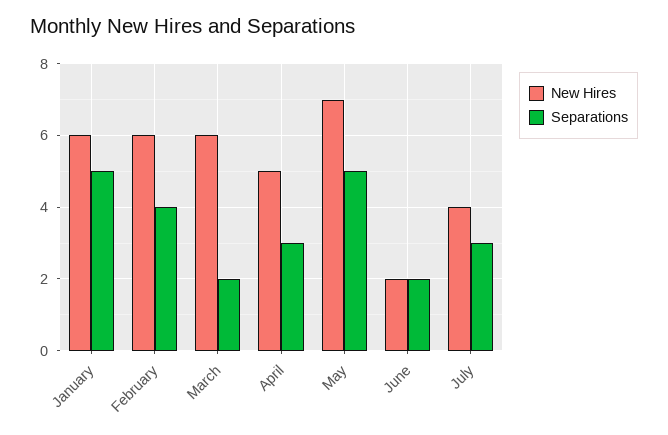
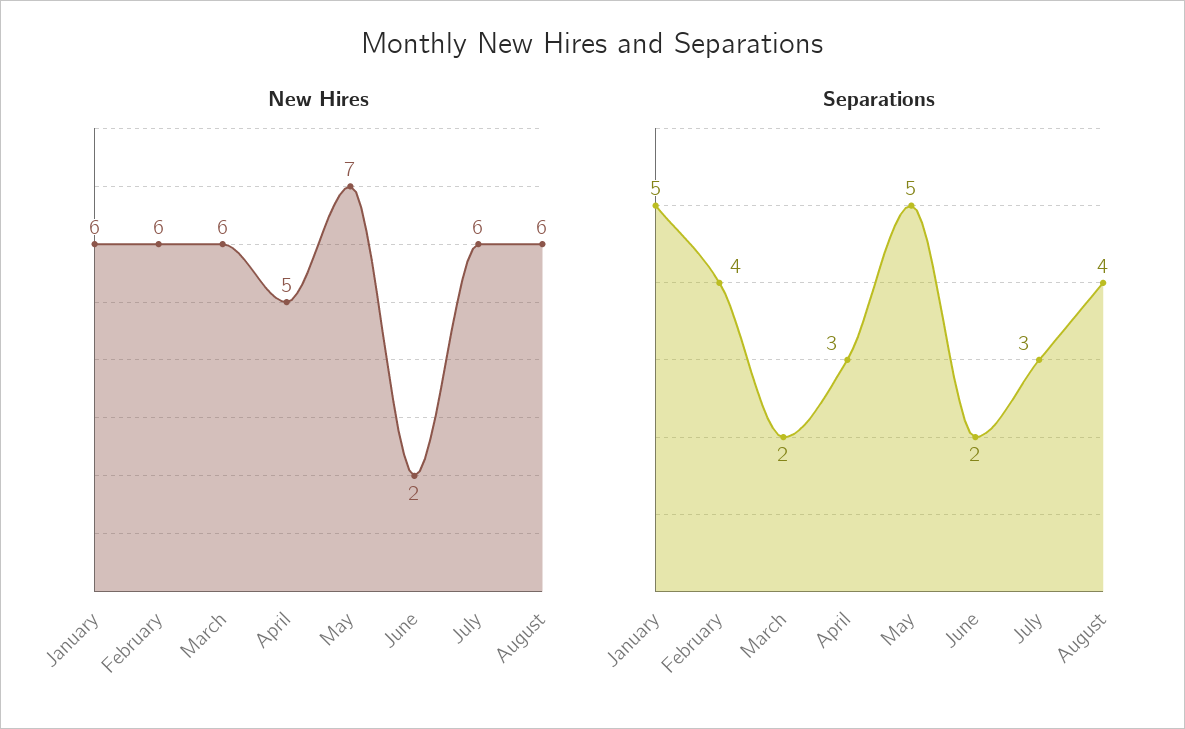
New Hires, July: 4 -> 6
New Hires, August: none -> 6
Separations, August: none -> 4

